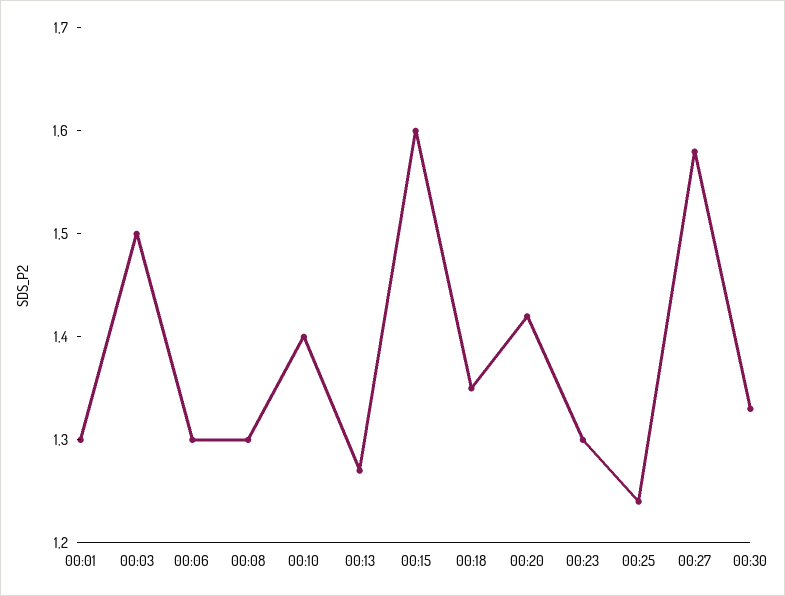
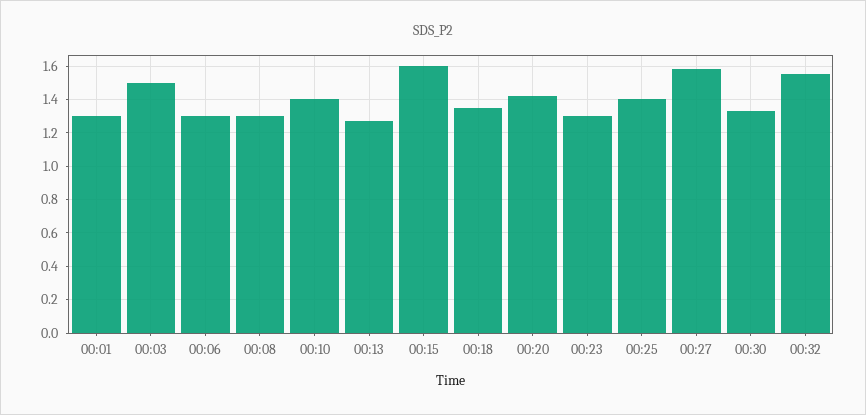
00:25: 1.24 -> 1.4
00:32: none -> 1.55

